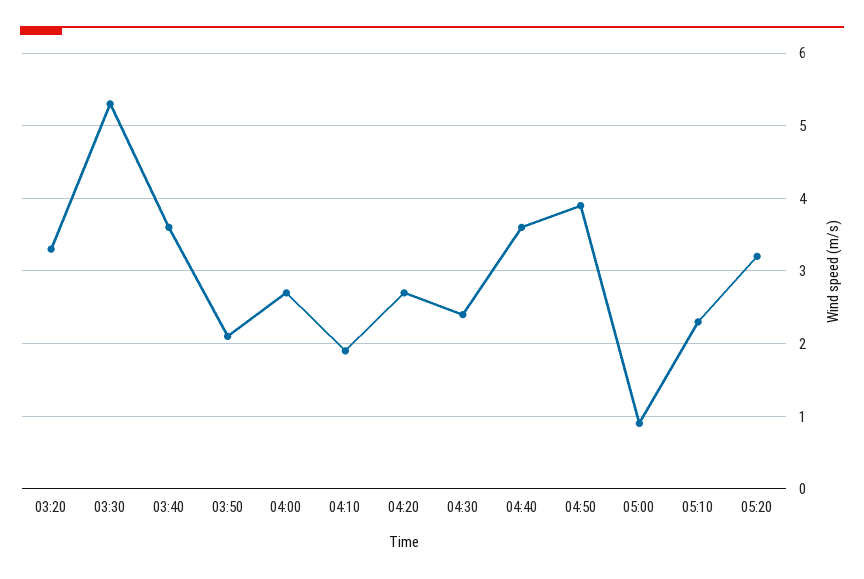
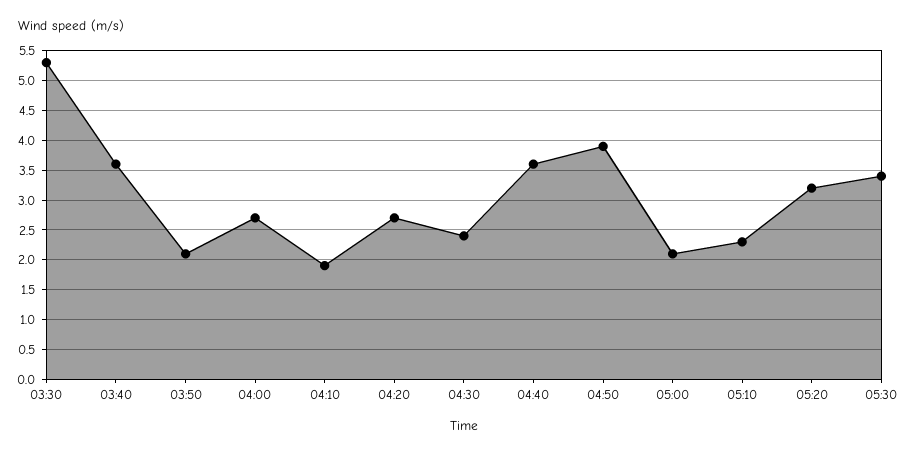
03:20: 3.3 -> none
05:00: 0.9 -> 2
05:30: none -> 3.5

